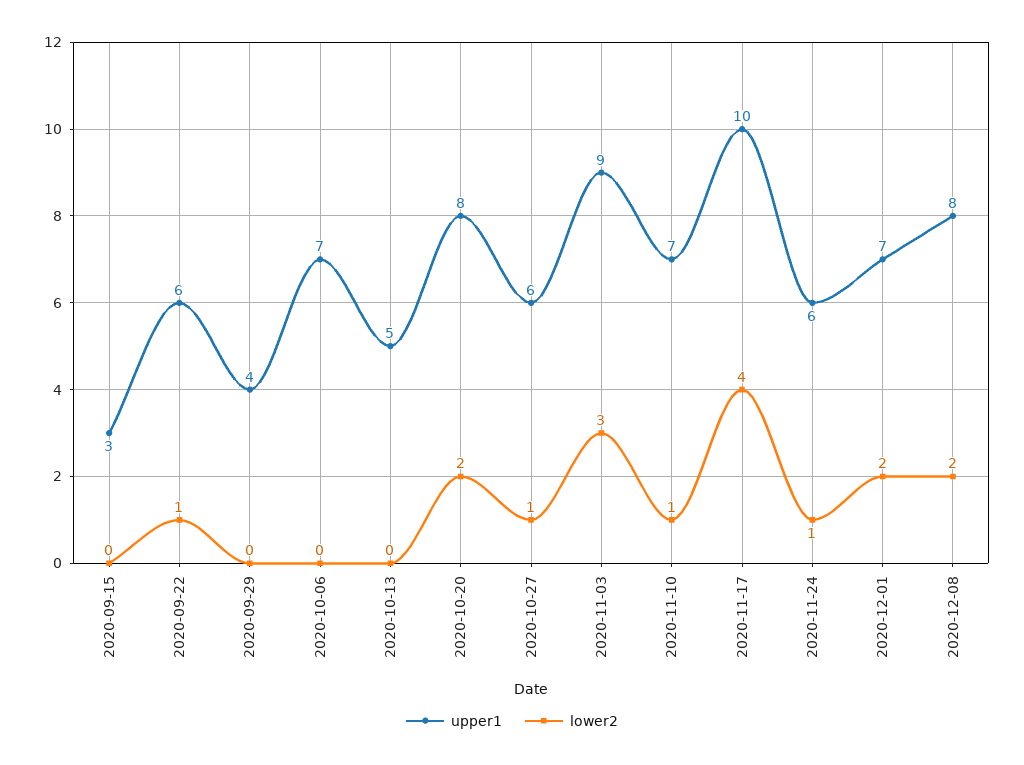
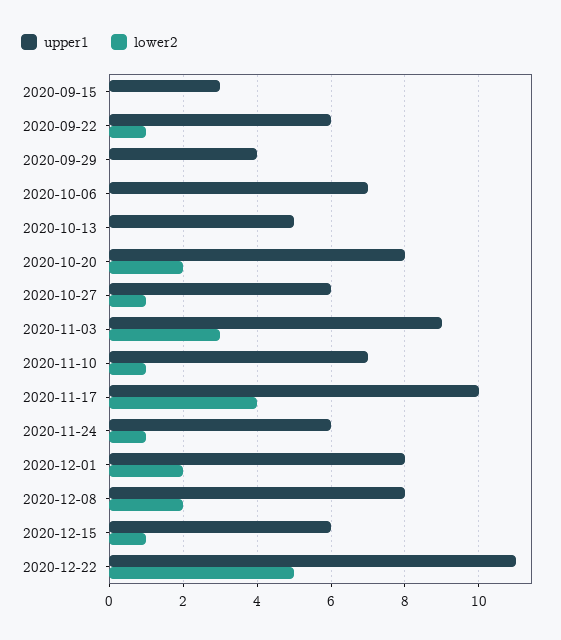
upper1, 2020-12-01: 7 -> 8
upper1, 2020-12-15: none -> 6
lower2, 2020-12-15: none -> 1
upper1, 2020-12-22: none -> 11
lower2, 2020-12-22: none -> 5

